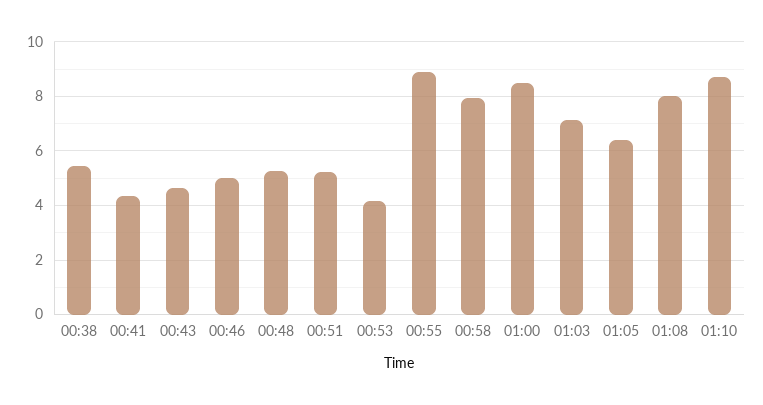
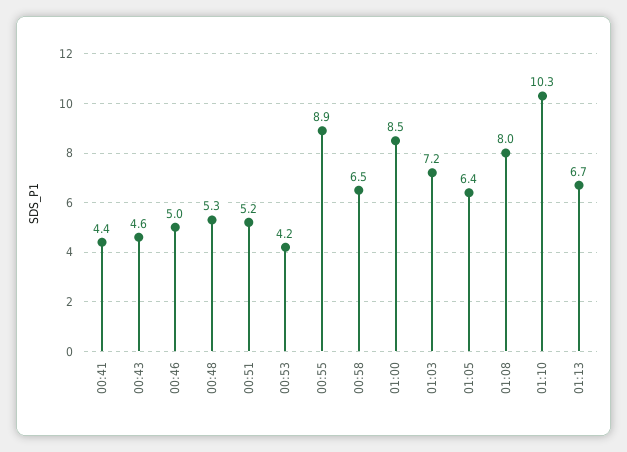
00:38: 5.5 -> none
00:58: 8 -> 6.5
01:10: 8.75 -> 10.3
01:13: none -> 6.7

